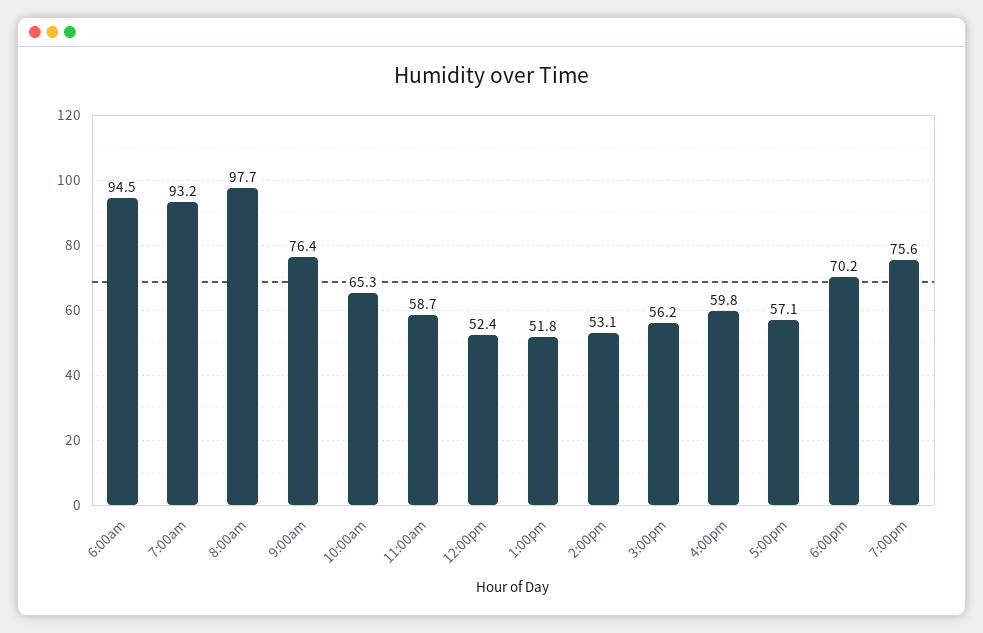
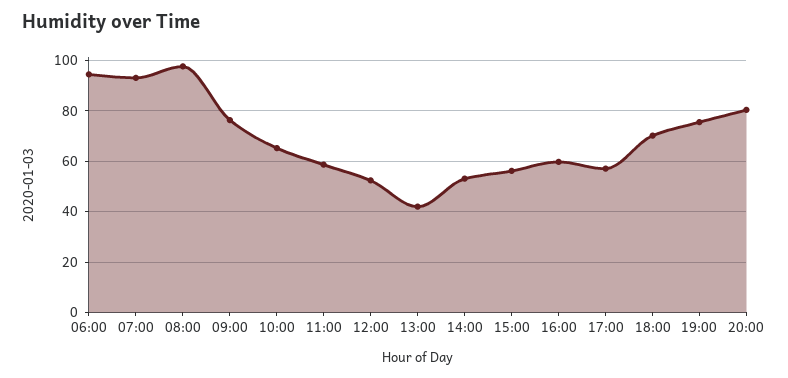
1:00pm: 51.8 -> 42.5
20:00: none -> 80

